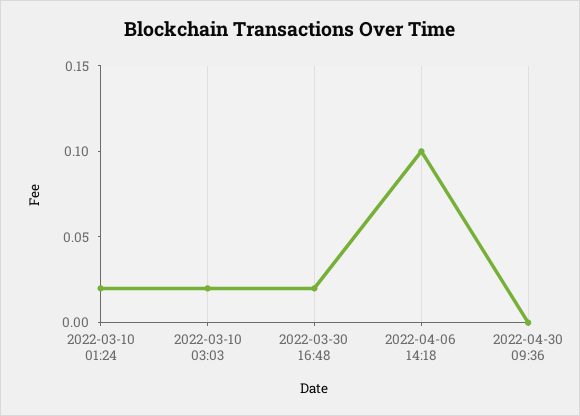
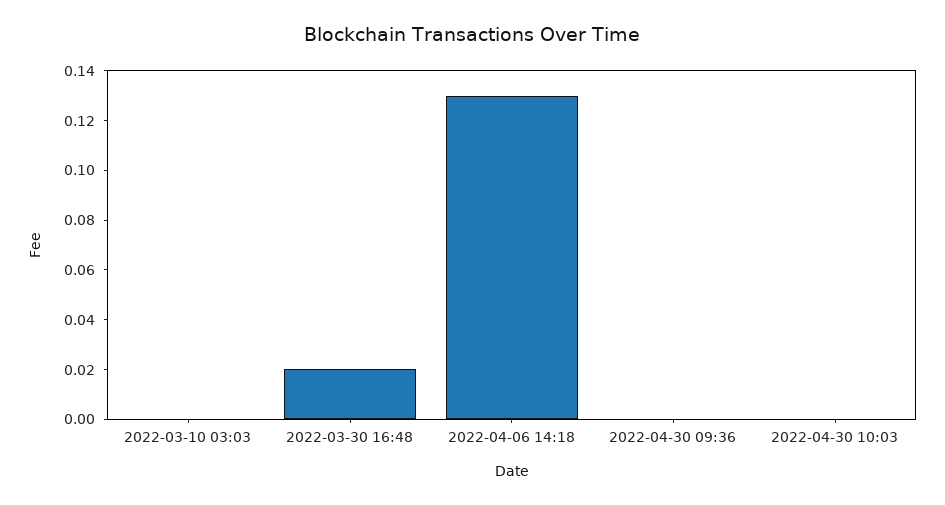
2022-03-10 01:24: 0.02 -> none
2022-03-10 03:03: 0.02 -> 0
2022-04-06 14:18: 0.1 -> 0.13
2022-04-30 10:03: none -> 0

